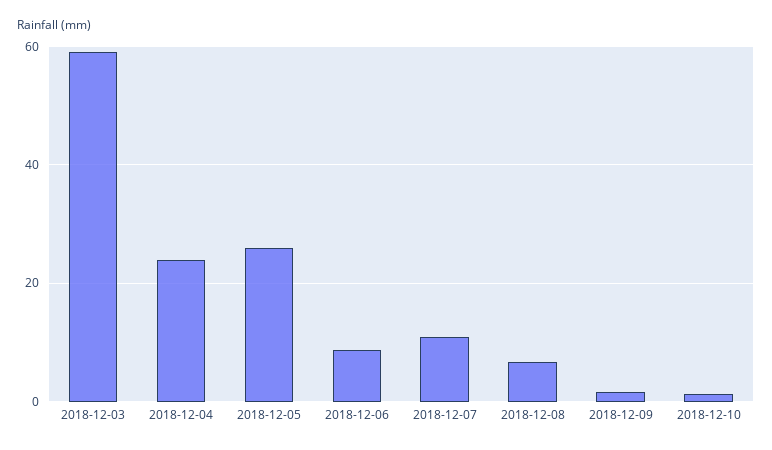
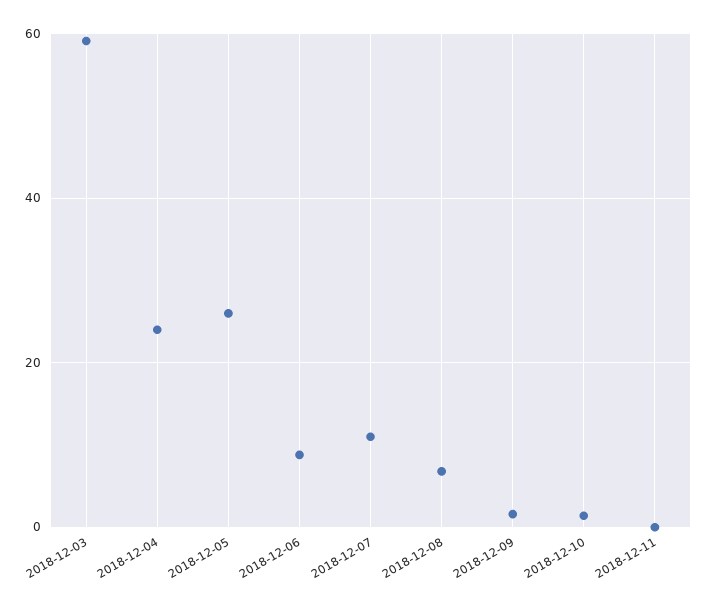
2018-12-11: none -> 0

